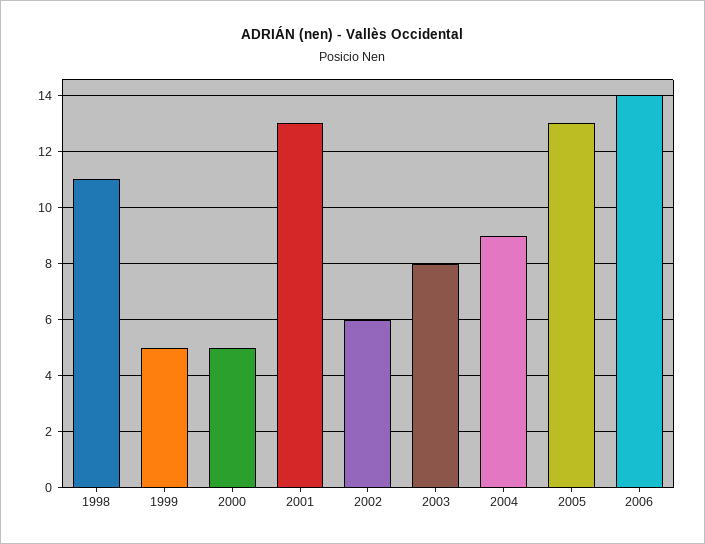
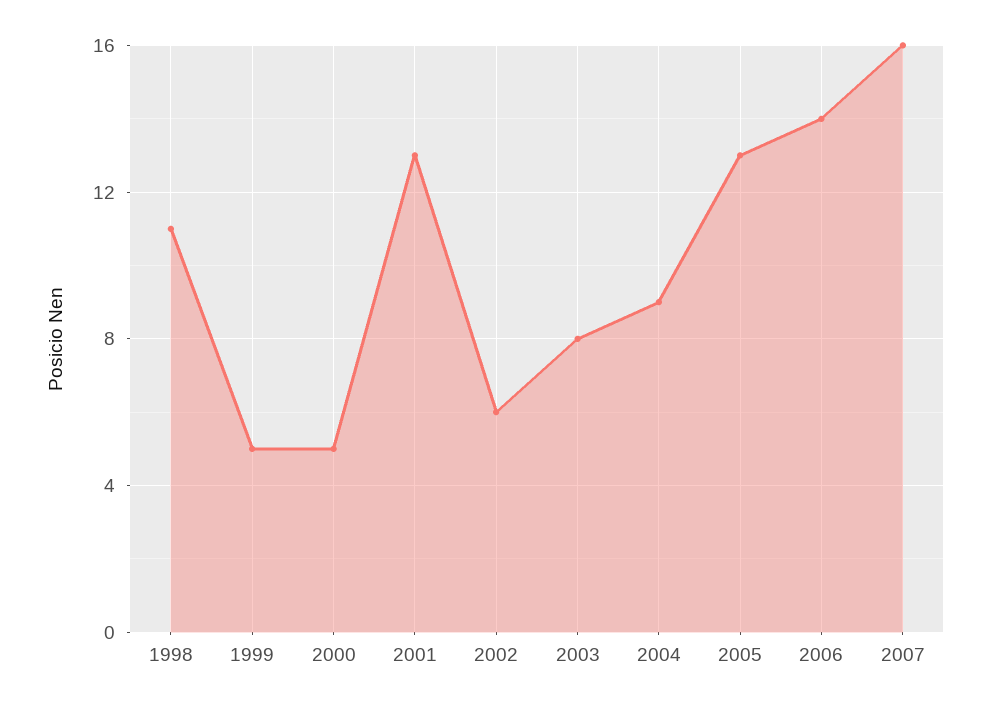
2007: none -> 16

